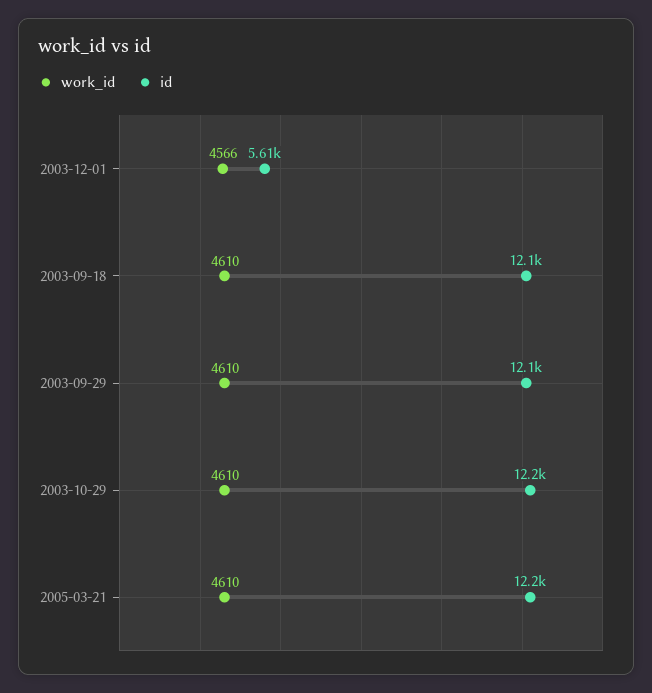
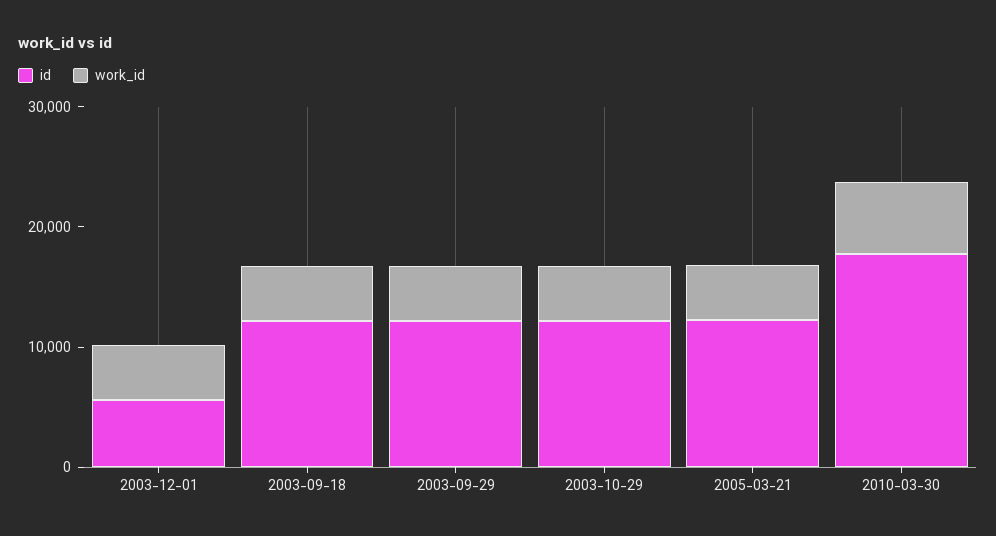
id, 2010-03-30: none -> 18000
work_id, 2010-03-30: none -> 6000

